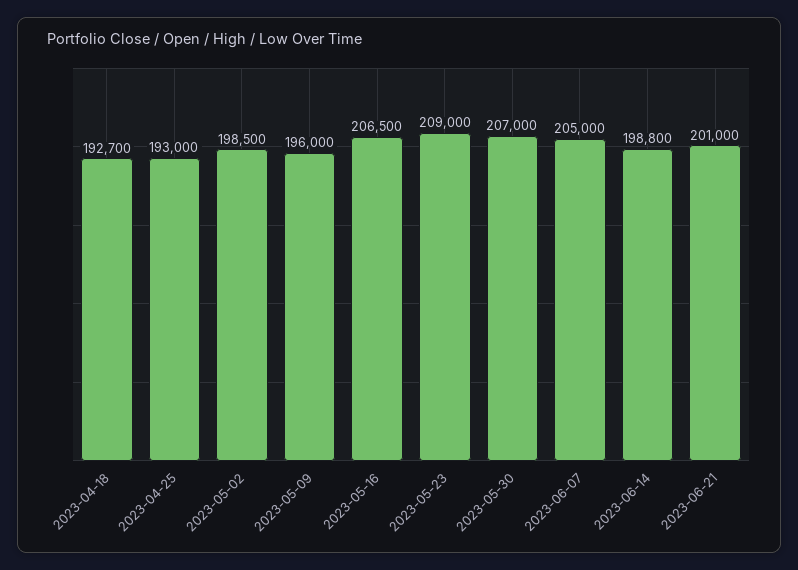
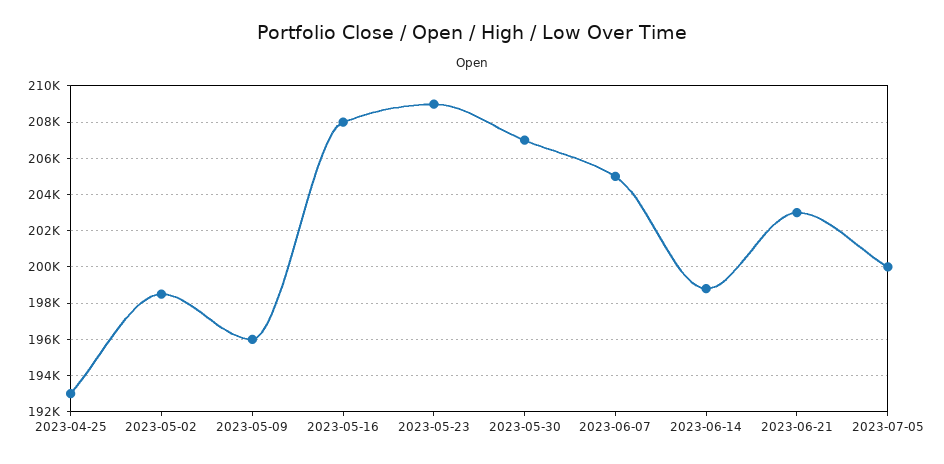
2023-04-18: 192700 -> none
2023-05-16: 206500 -> 208000
2023-06-21: 201000 -> 203000
2023-07-05: none -> 200000

